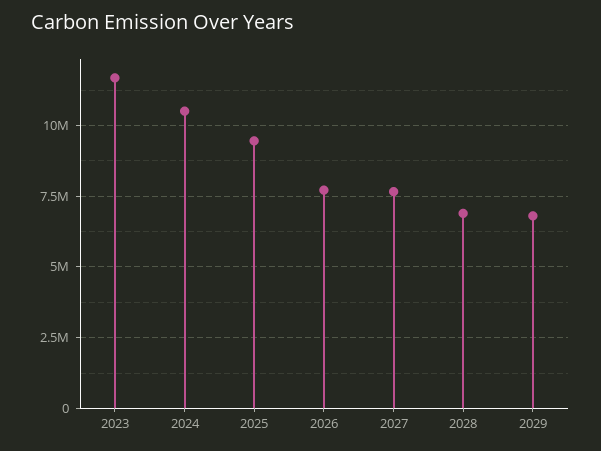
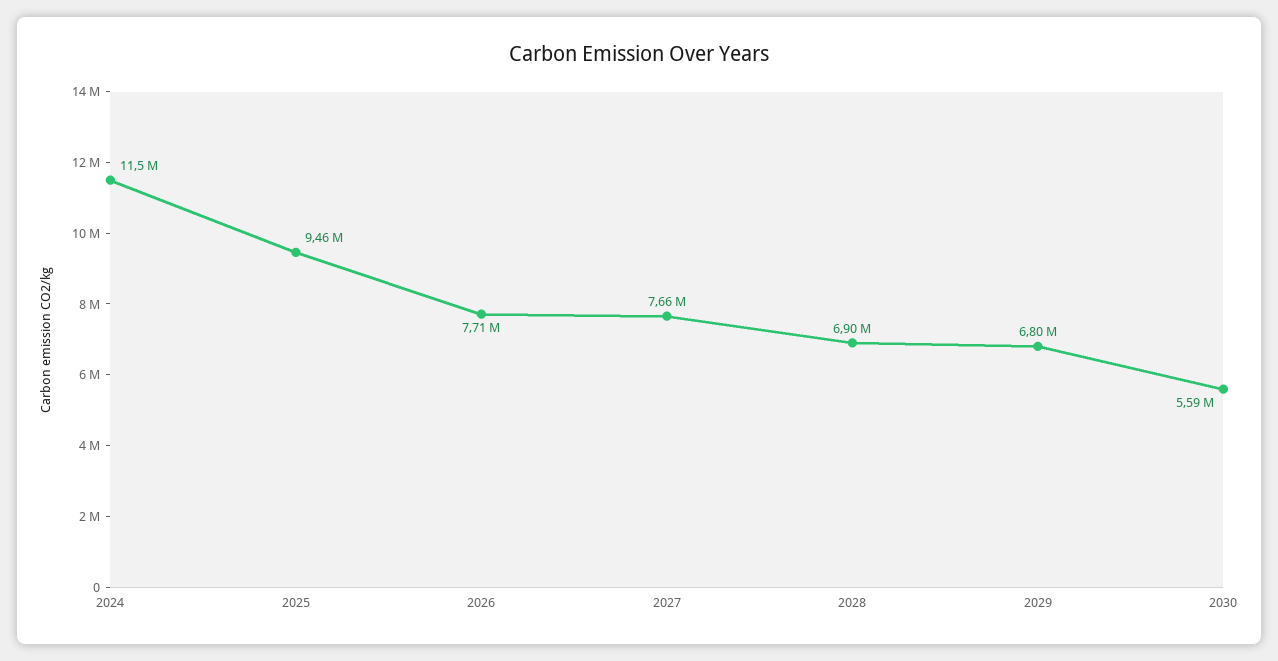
2023: 11750000 -> none
2024: 10500000 -> 11500000
2030: none -> 5590000

